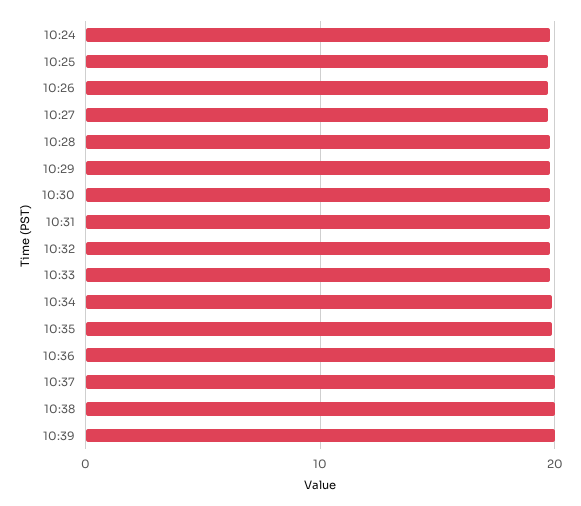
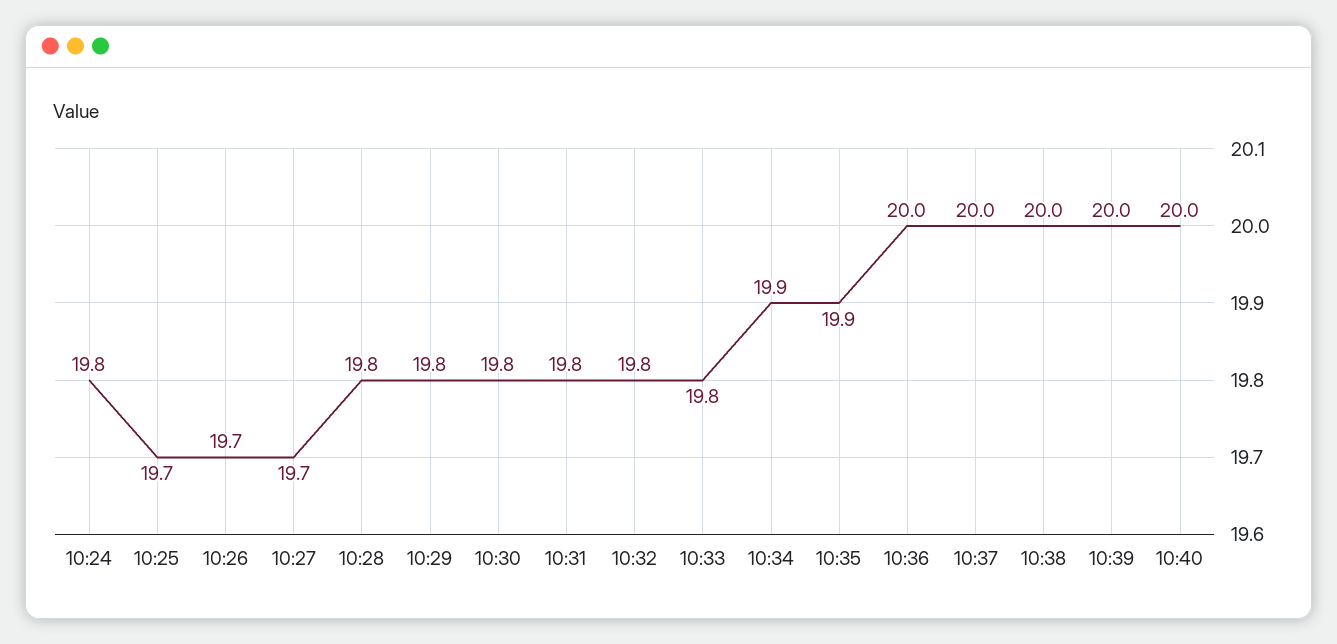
10:40: none -> 20

